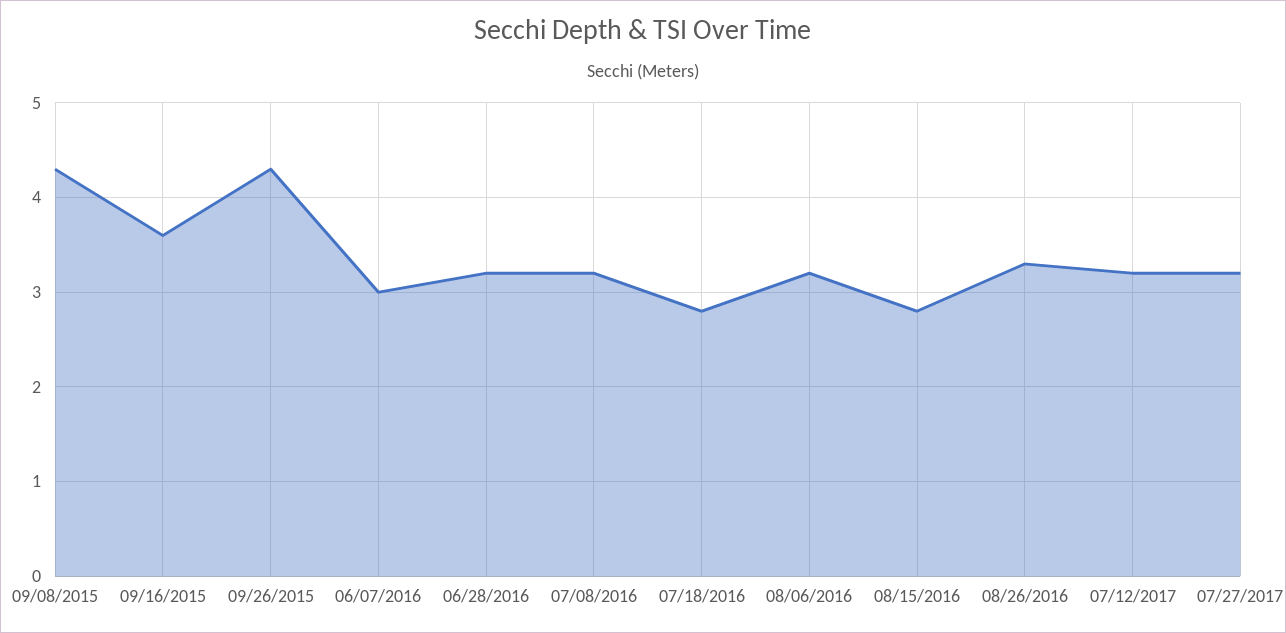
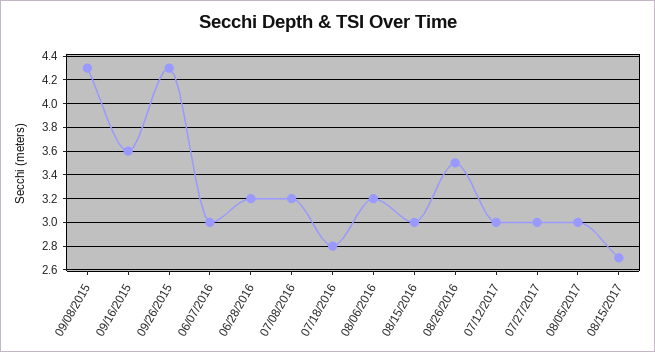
08/15/2016: 2.8 -> 3
08/26/2016: 3.3 -> 3.5
07/12/2017: 3.2 -> 3
07/27/2017: 3.2 -> 3
08/05/2017: none -> 3
08/15/2017: none -> 2.7

